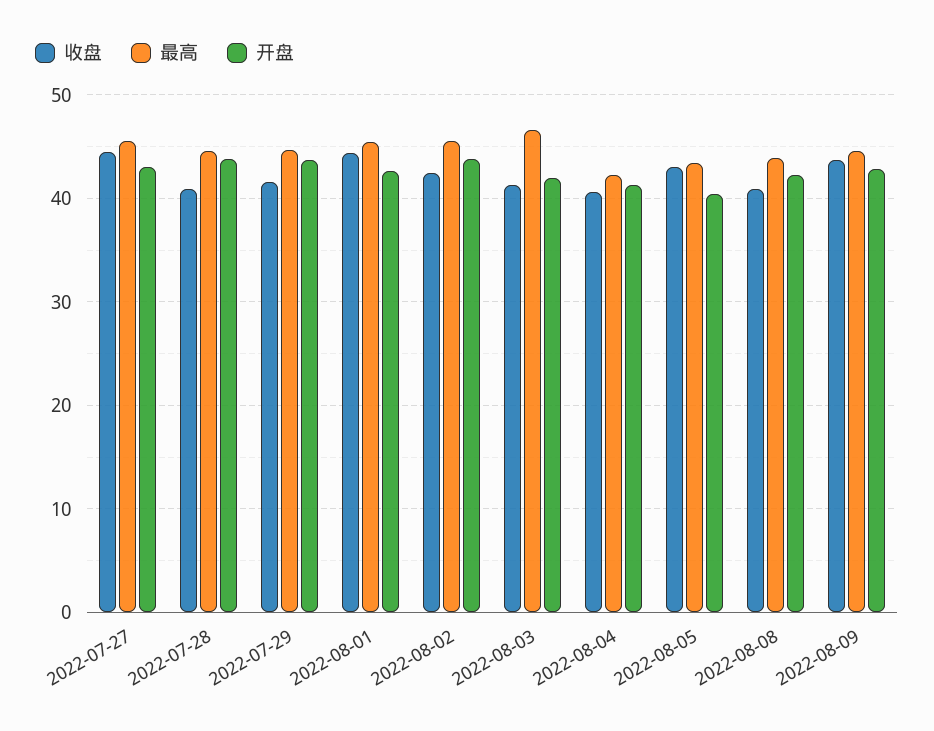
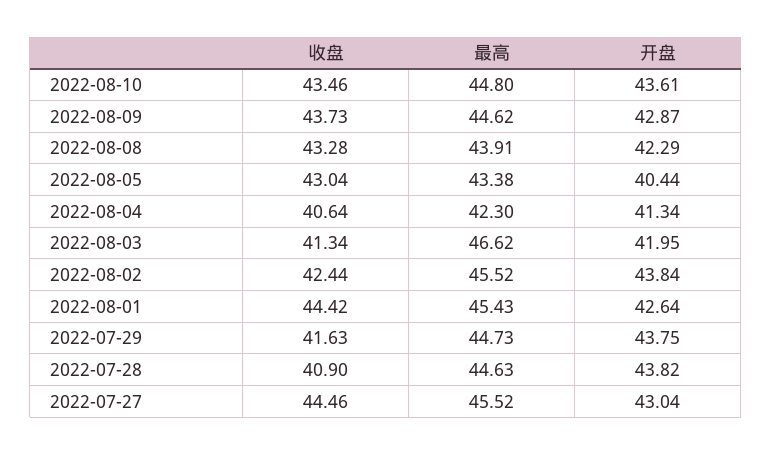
收盘, 2022-08-08: 41 -> 43.28
收盘, 2022-08-10: none -> 43.46
最高, 2022-08-10: none -> 44.8
开盘, 2022-08-10: none -> 43.61

